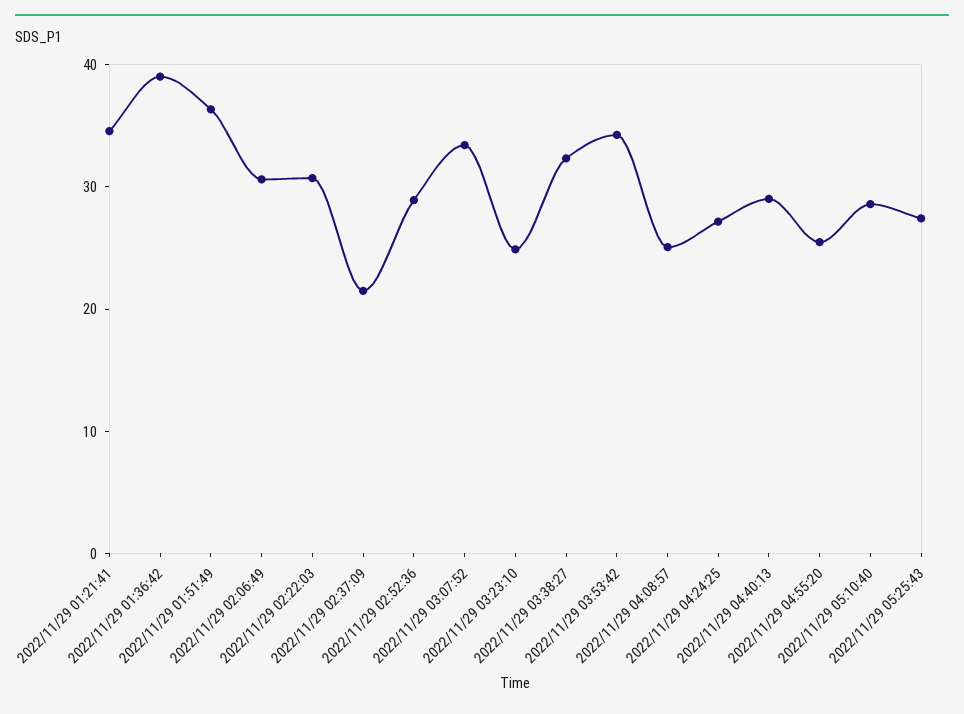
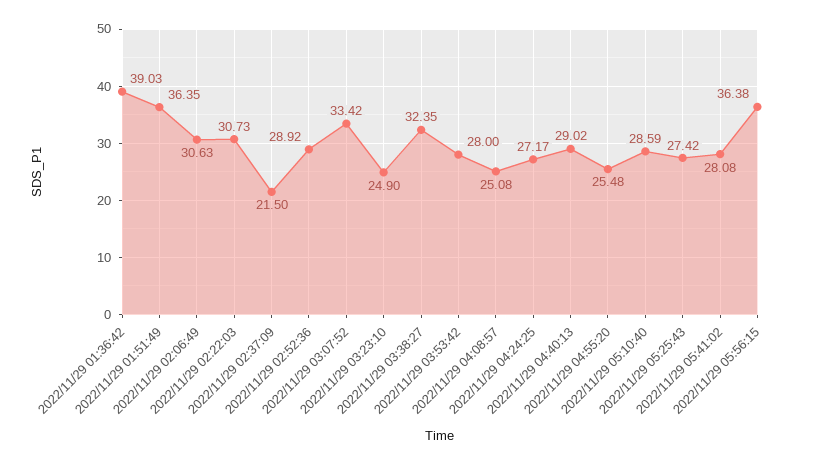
2022/11/29 01:21:41: 34 -> none
2022/11/29 03:53:42: 34 -> 28
2022/11/29 05:41:02: none -> 28.08
2022/11/29 05:56:15: none -> 36.38

